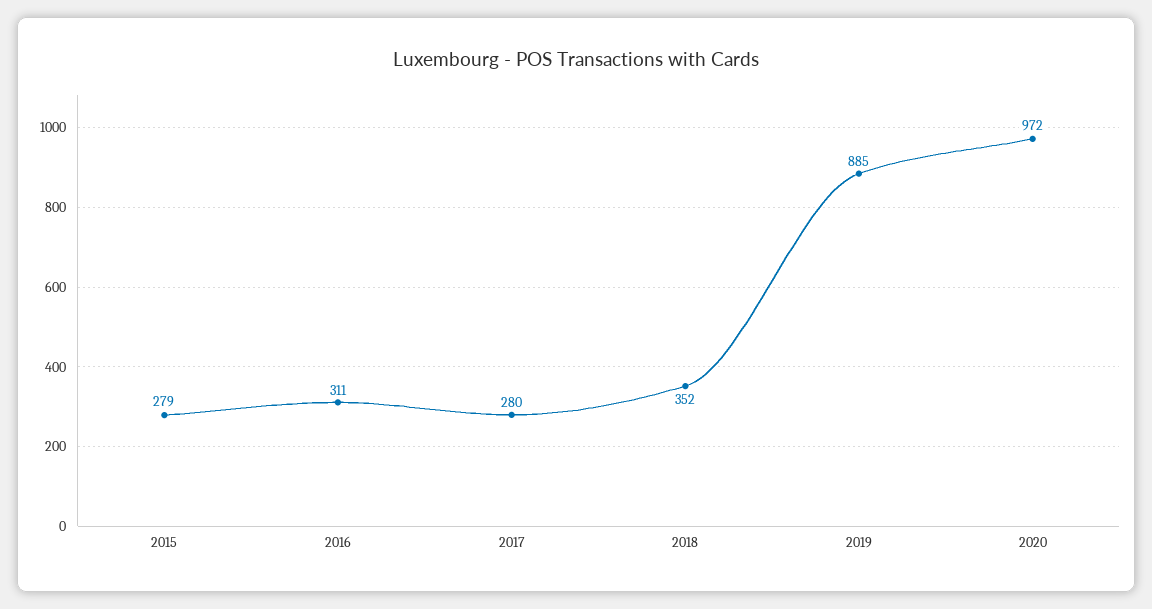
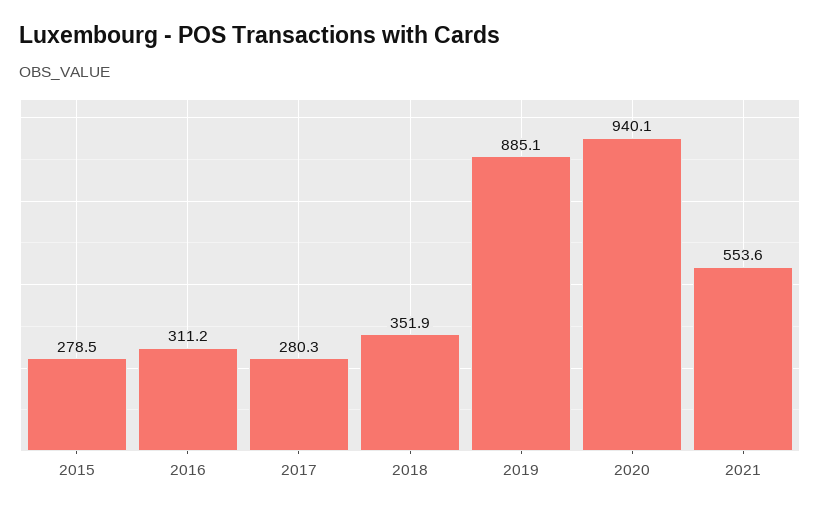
2020: 972 -> 940.1
2021: none -> 553.6

